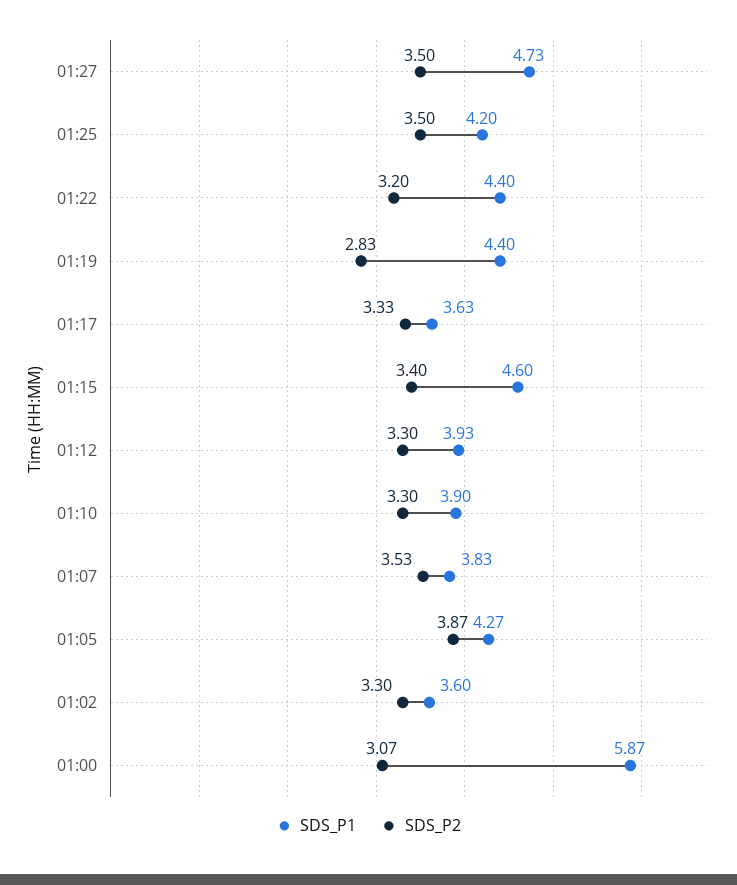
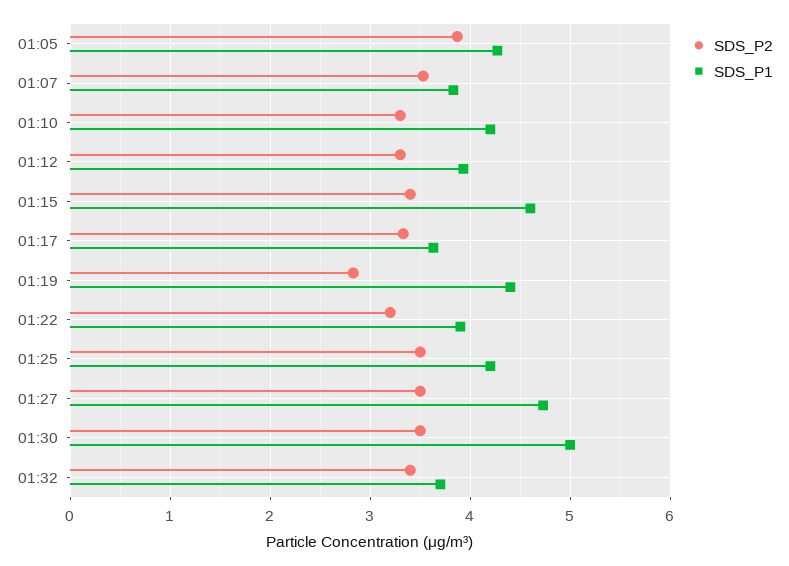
SDS_P1, 01:22: 4.4 -> 3.9
SDS_P1, 01:10: 3.9 -> 4.2
SDS_P1, 01:02: 3.6 -> none
SDS_P2, 01:02: 3.3 -> none
SDS_P1, 01:00: 5.87 -> none
SDS_P2, 01:00: 3.07 -> none
SDS_P2, 01:30: none -> 3.5
SDS_P1, 01:30: none -> 5
SDS_P2, 01:32: none -> 3.4
SDS_P1, 01:32: none -> 3.7

